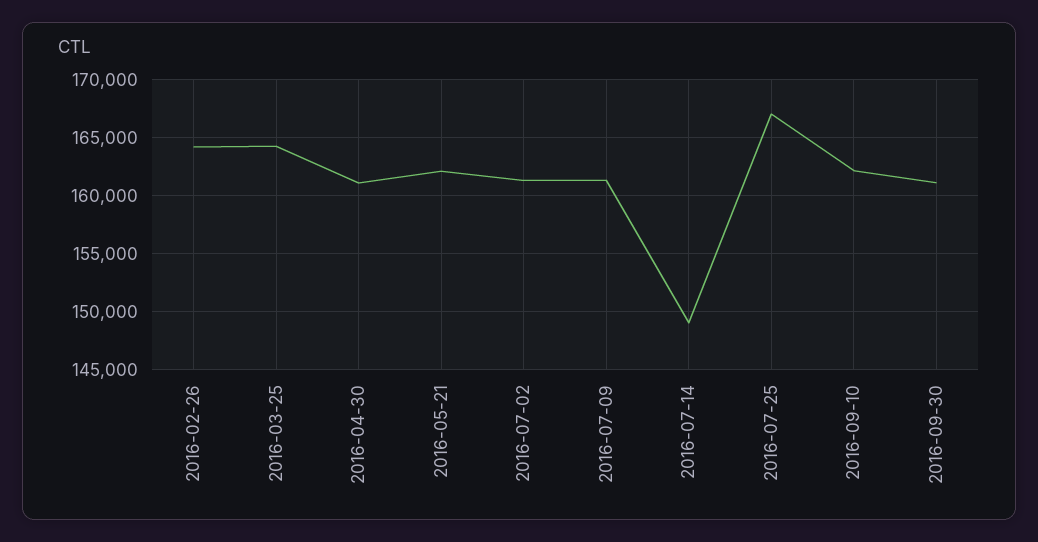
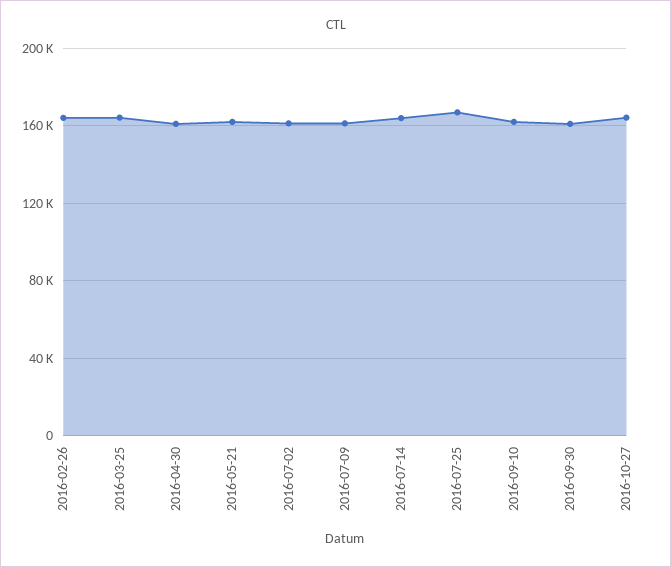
2016-07-14: 149000 -> 165000
2016-10-27: none -> 165000

